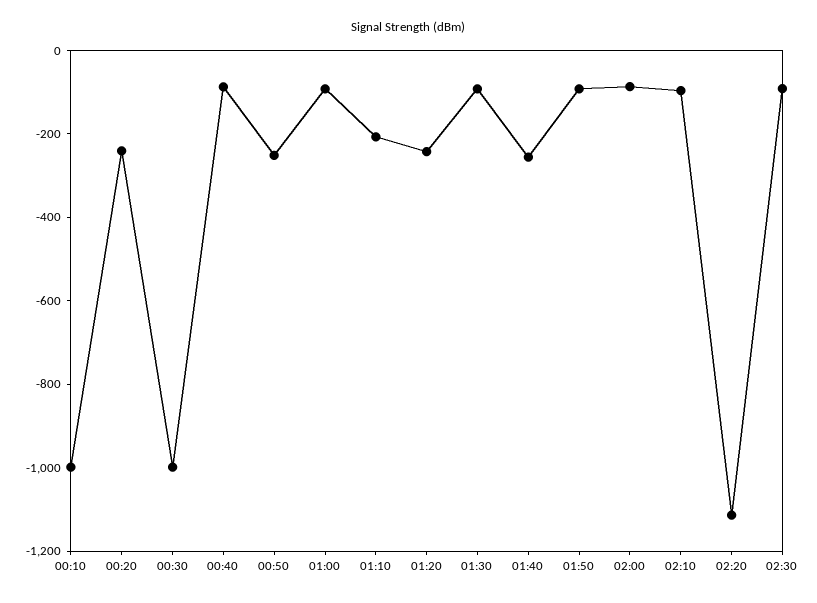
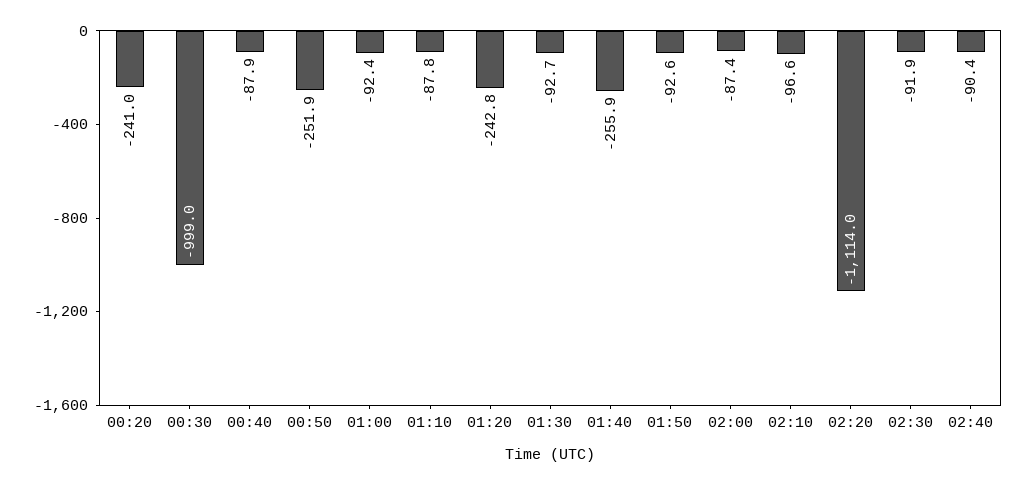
00:10: -1000 -> none
01:10: -200 -> -87.8
02:40: none -> -90.4

